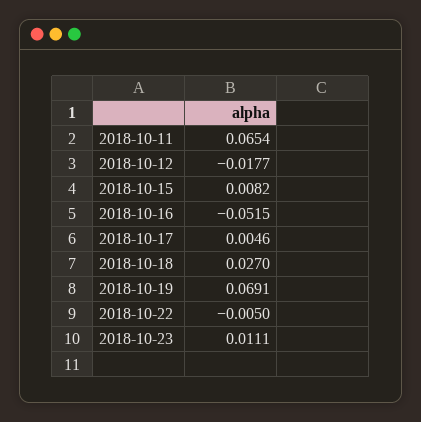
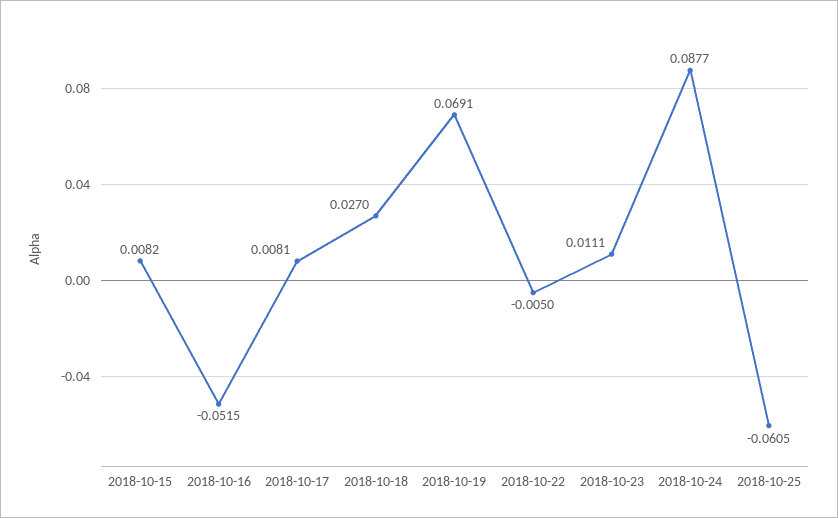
2018-10-11: 0.0654 -> none
2018-10-12: -0.0177 -> none
2018-10-17: 0.0046 -> 0.0081
2018-10-24: none -> 0.0877
2018-10-25: none -> -0.0605

